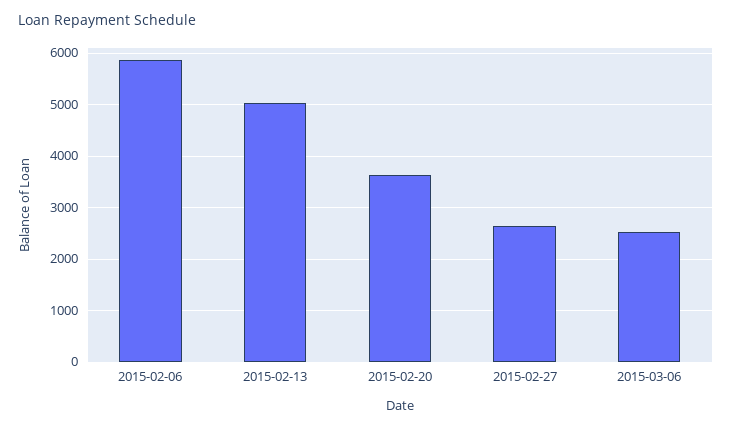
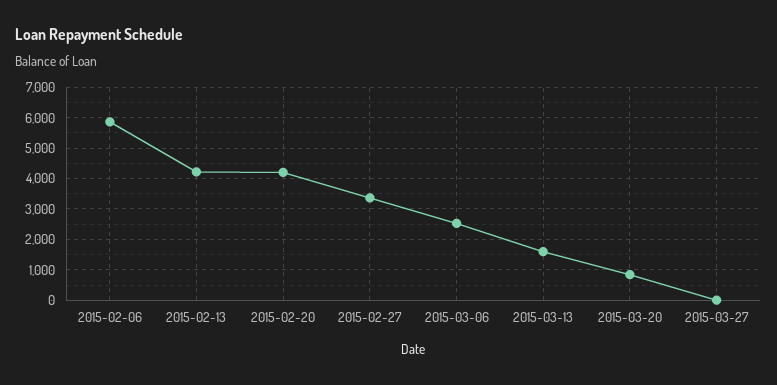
2015-02-13: 5000 -> 4200
2015-02-20: 3600 -> 4200
2015-02-27: 2600 -> 3400
2015-03-13: none -> 1600
2015-03-20: none -> 800
2015-03-27: none -> 0

